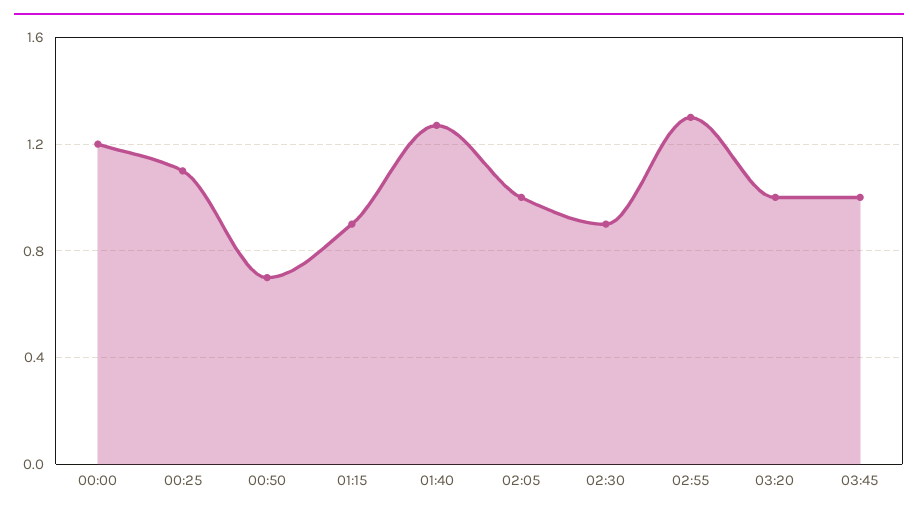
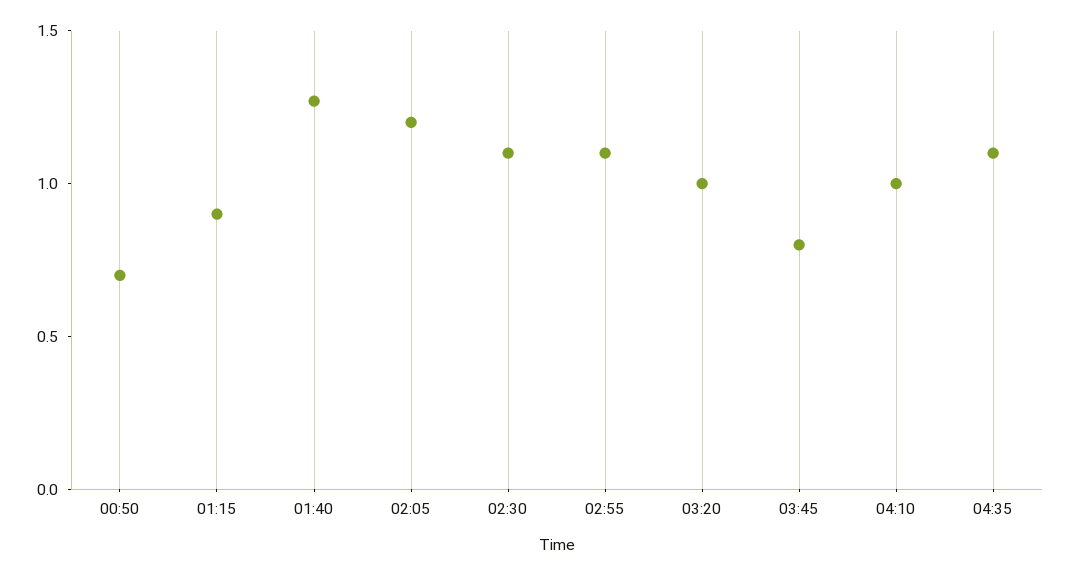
00:00: 1.2 -> none
00:25: 1.1 -> none
02:05: 1 -> 1.2
02:30: 0.9 -> 1.1
02:55: 1.3 -> 1.1
03:45: 1 -> 0.8
04:10: none -> 1
04:35: none -> 1.1

